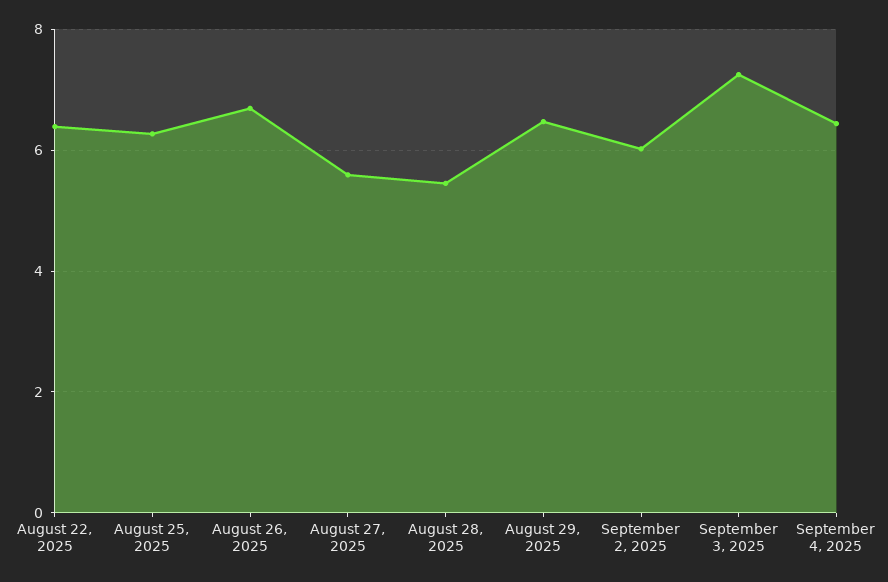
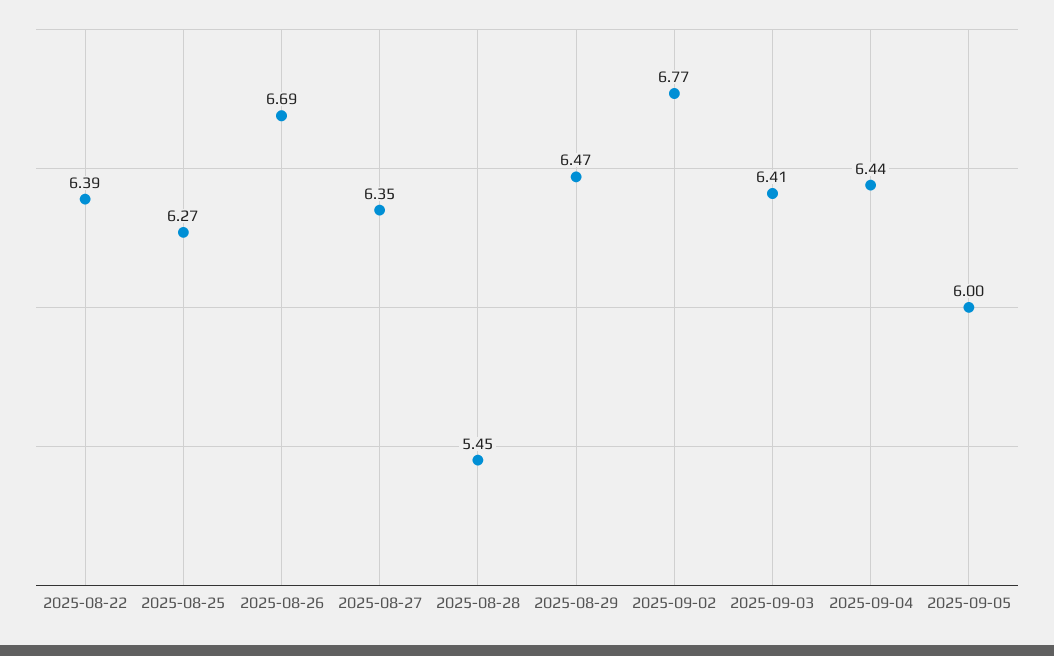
August 27, 2025: 5.6 -> 6.35
September 2, 2025: 6 -> 6.77
September 3, 2025: 7.2 -> 6.41
2025-09-05: none -> 6

